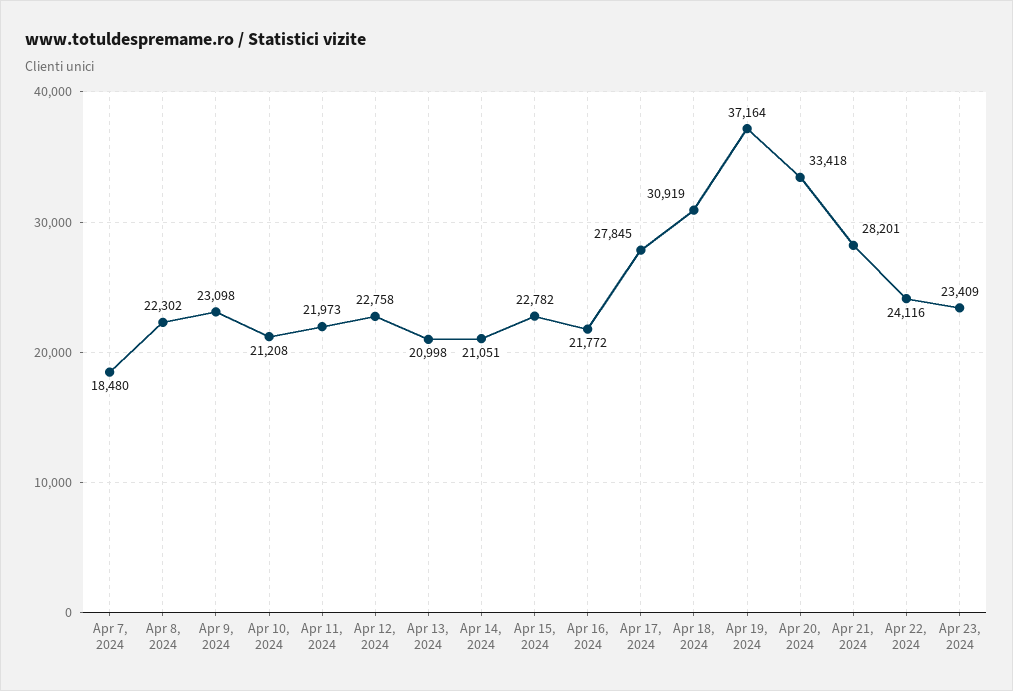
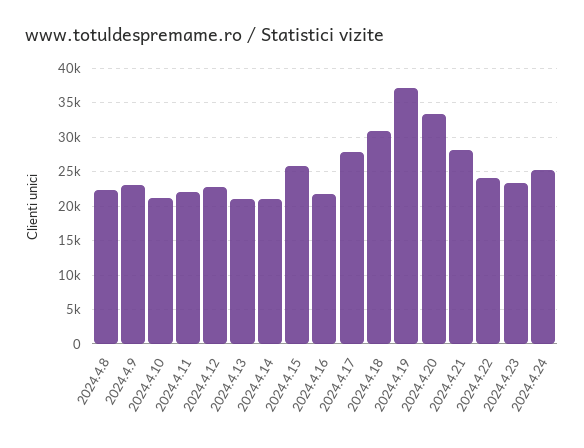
Apr 7, 2024: 18480 -> none
Apr 15, 2024: 22782 -> 26000
2024.4.24: none -> 25000

